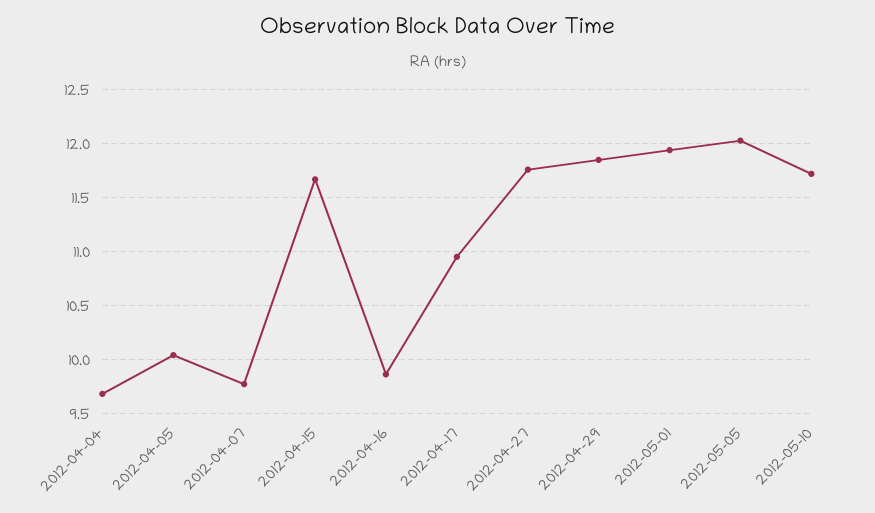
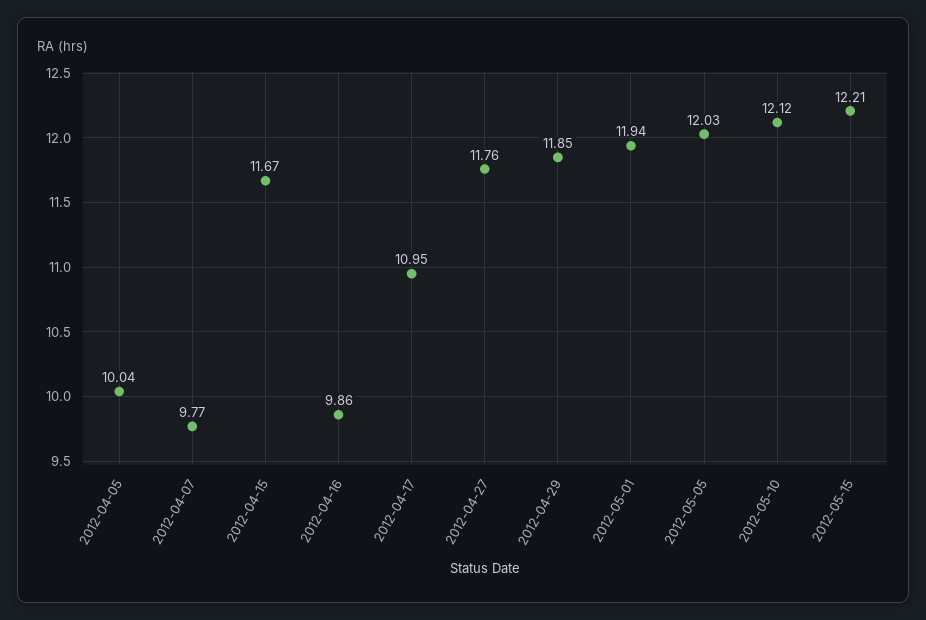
2012-04-04: 9.7 -> none
2012-05-10: 11.7 -> 12.12
2012-05-15: none -> 12.21

